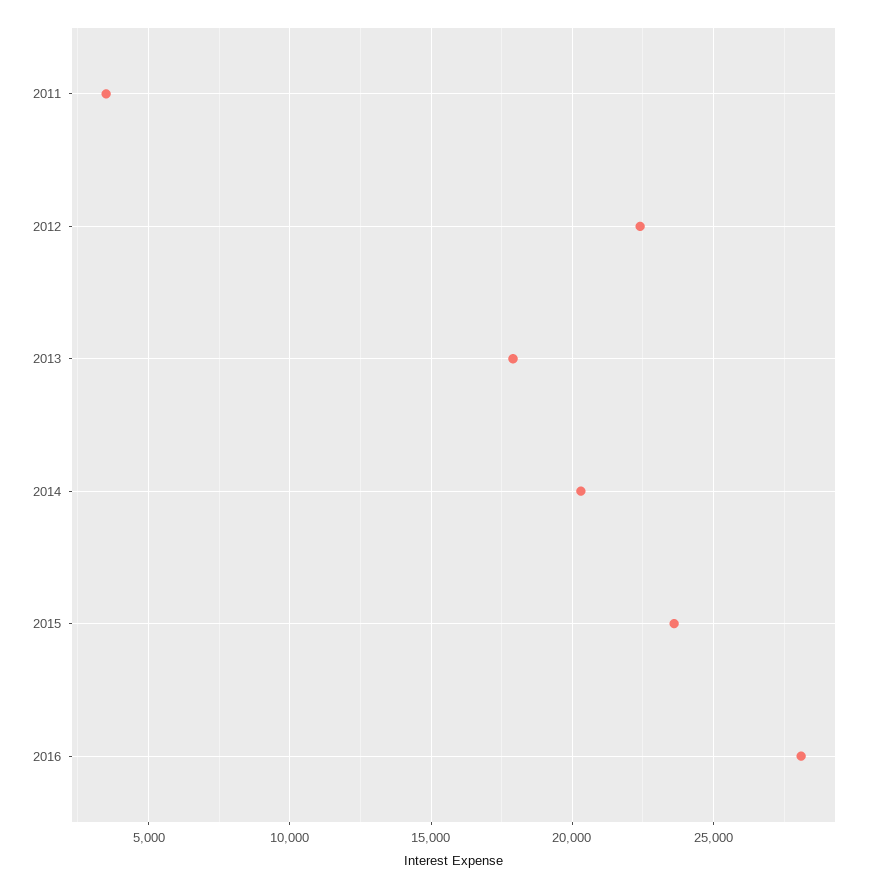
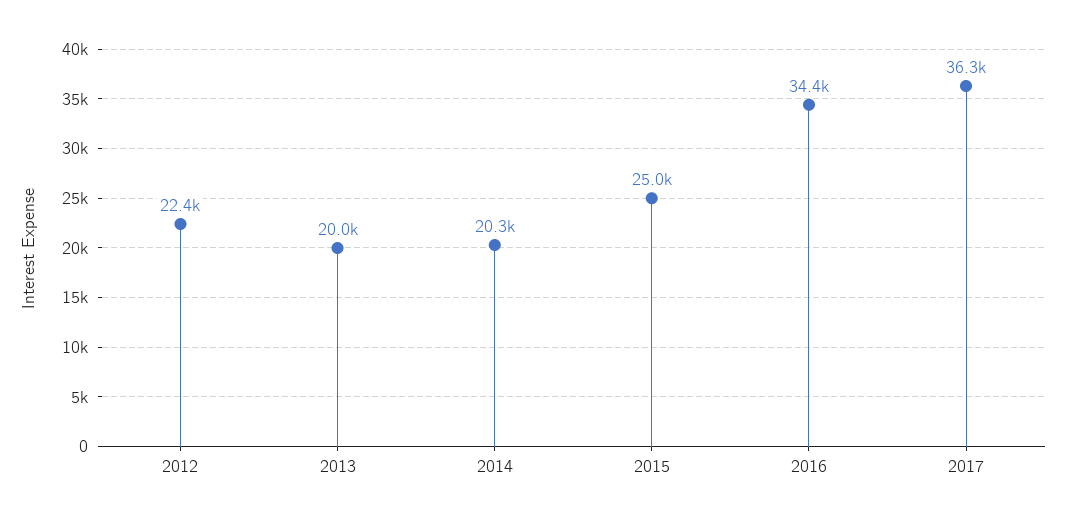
2011: 3500 -> none
2013: 18000 -> 20000
2015: 23500 -> 25000
2016: 28000 -> 34400
2017: none -> 36300

